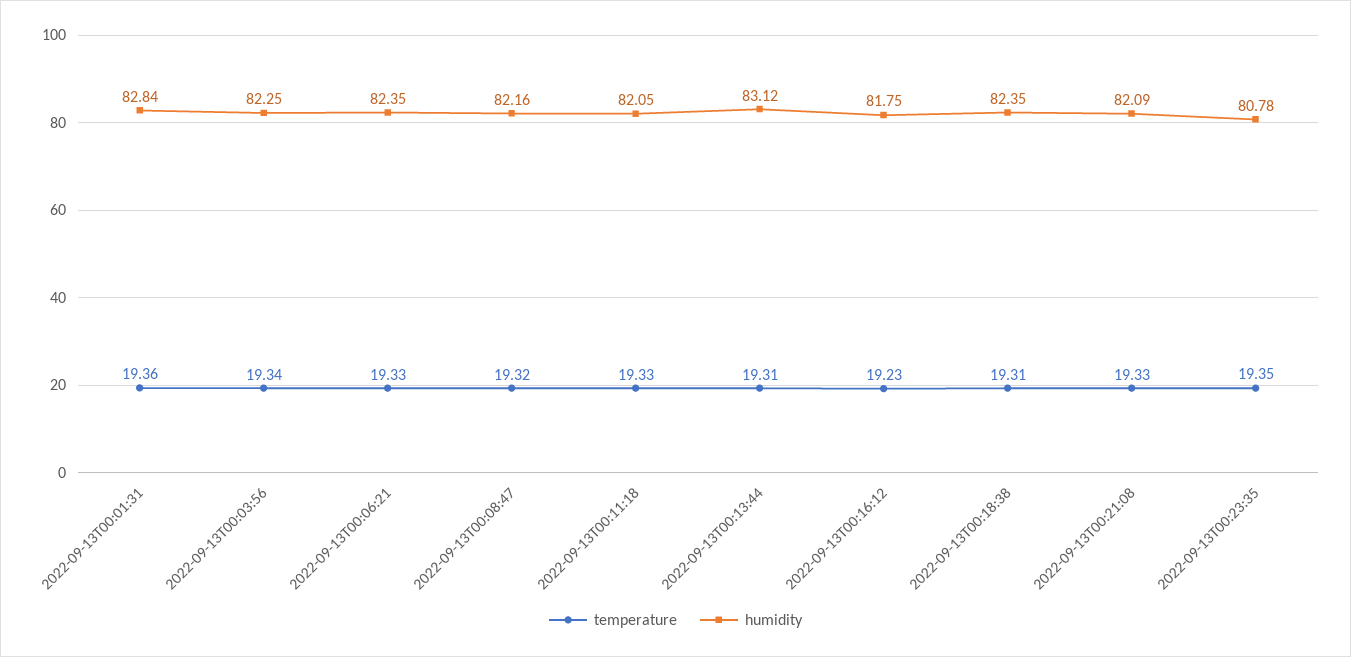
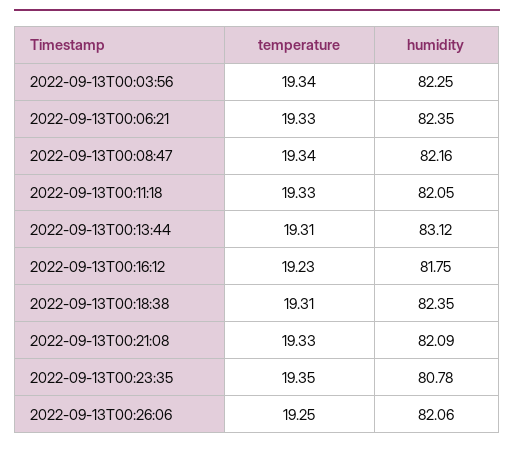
temperature, 2022-09-13T00:01:31: 19.36 -> none
humidity, 2022-09-13T00:01:31: 82.84 -> none
temperature, 2022-09-13T00:08:47: 19.32 -> 19.34
temperature, 2022-09-13T00:26:06: none -> 19.25
humidity, 2022-09-13T00:26:06: none -> 82.06

